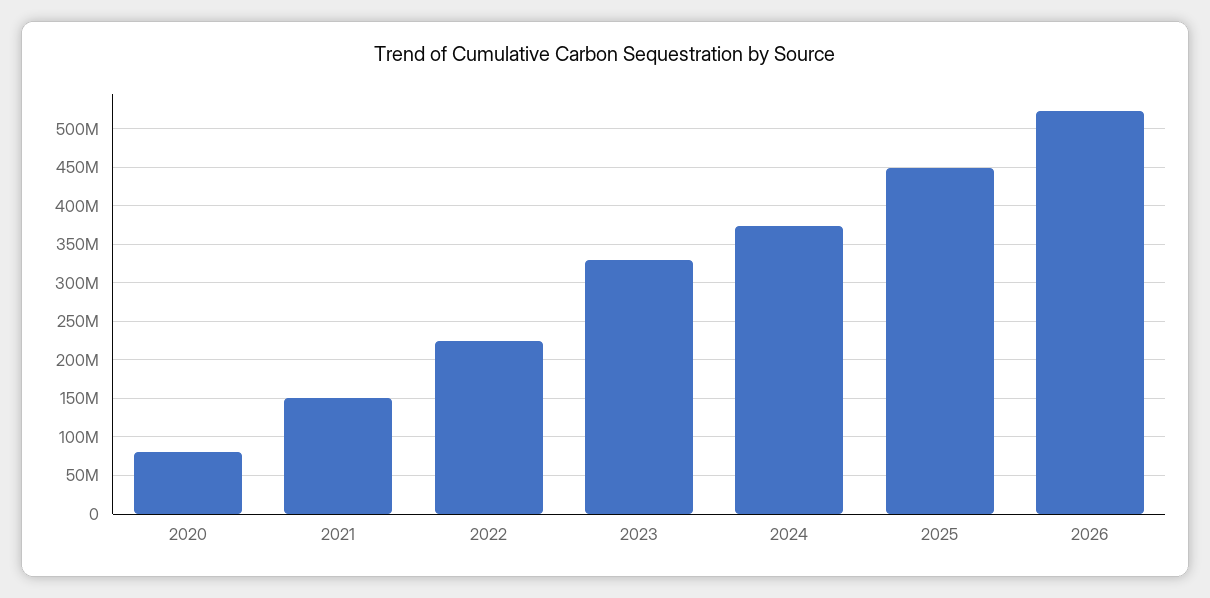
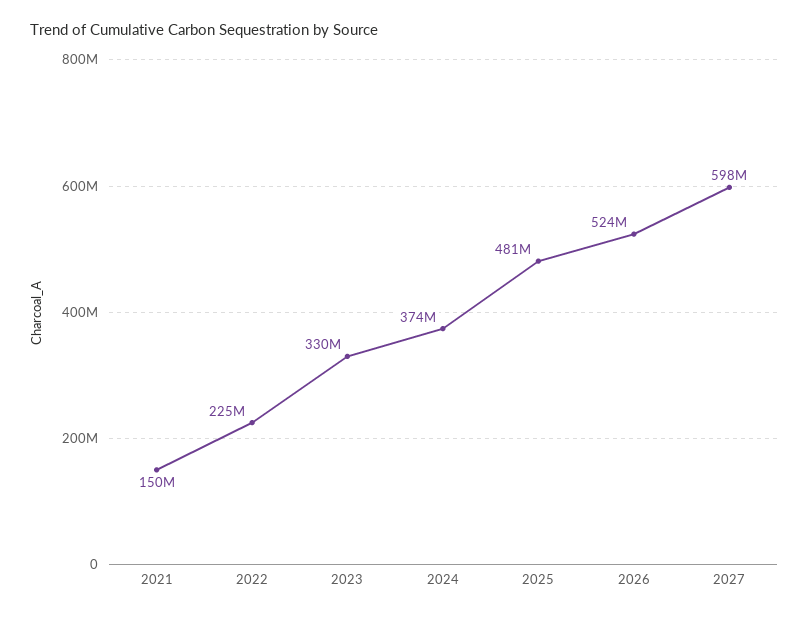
2020: 80000000 -> none
2025: 450000000 -> 481000000
2027: none -> 598000000

